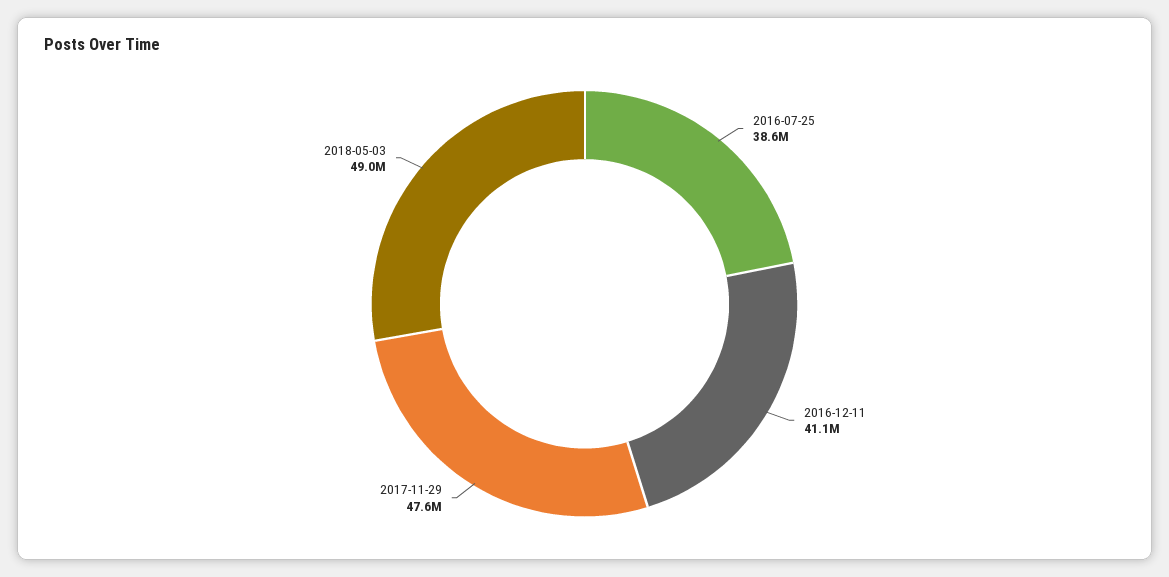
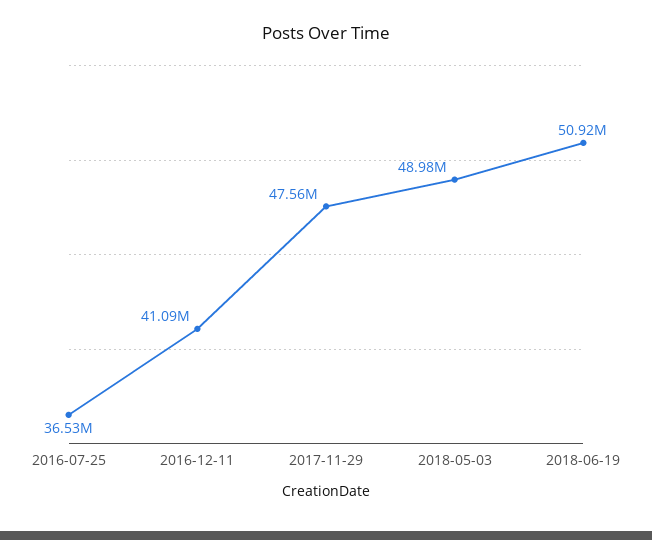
2016-07-25: 38600000 -> 36530000
2018-06-19: none -> 50920000

